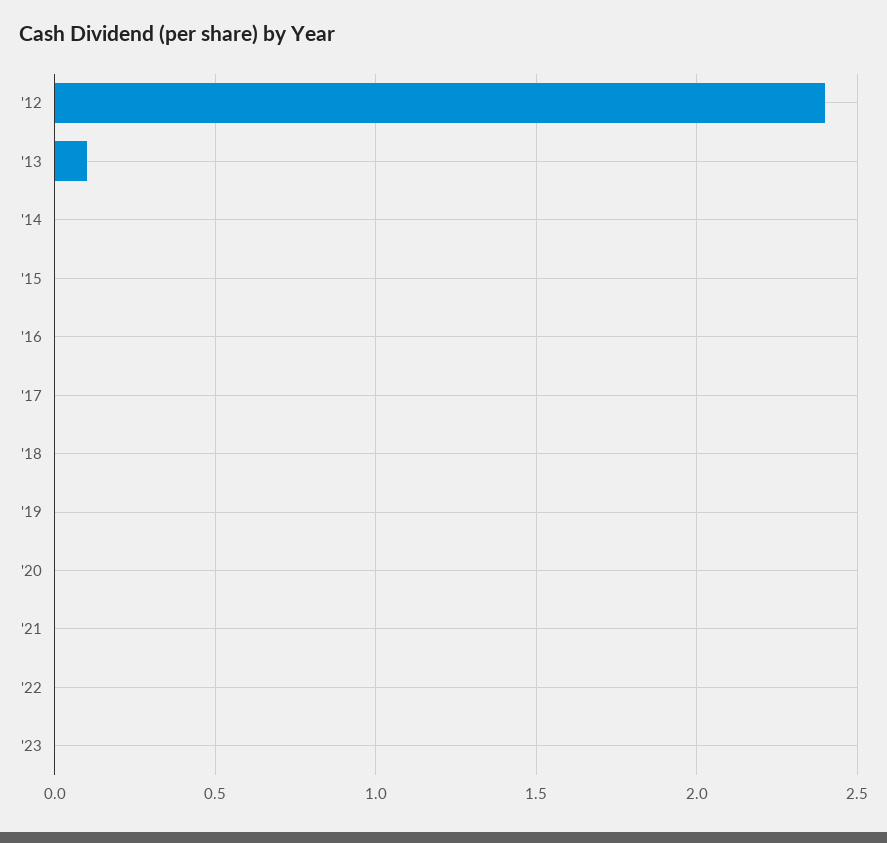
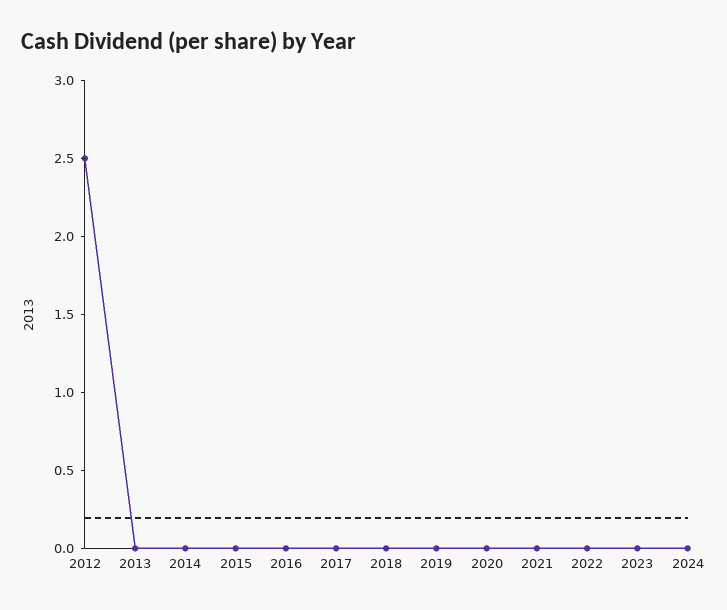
'12: 2.4 -> 2.5
'13: 0.1 -> 0
2024: none -> 0

